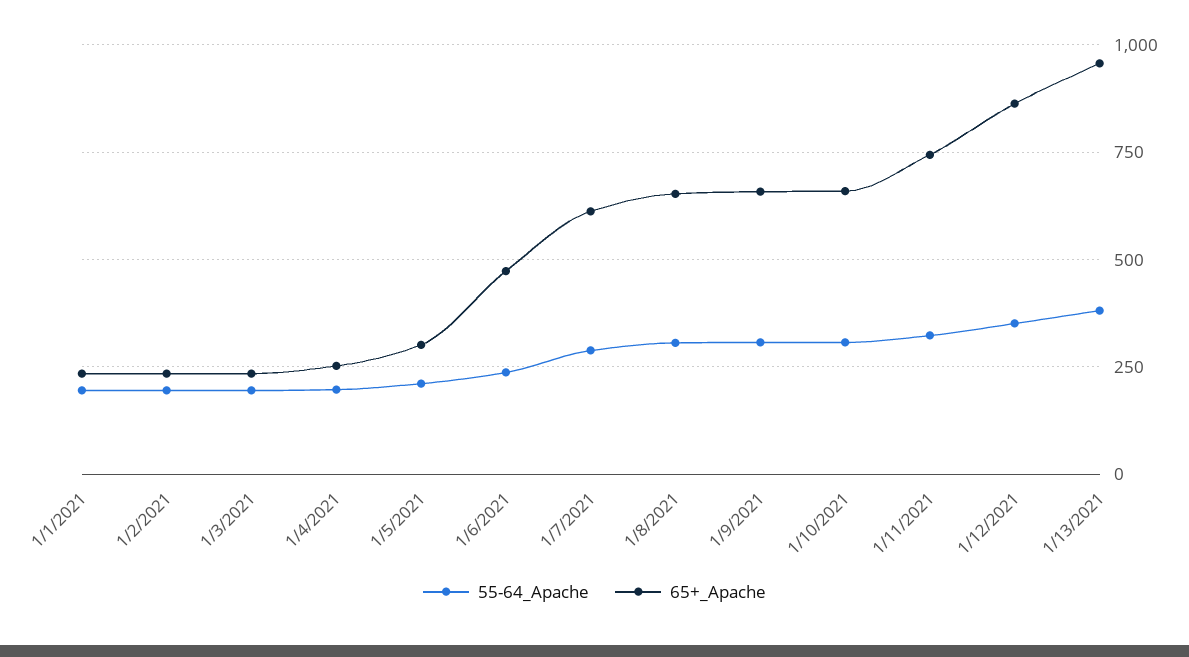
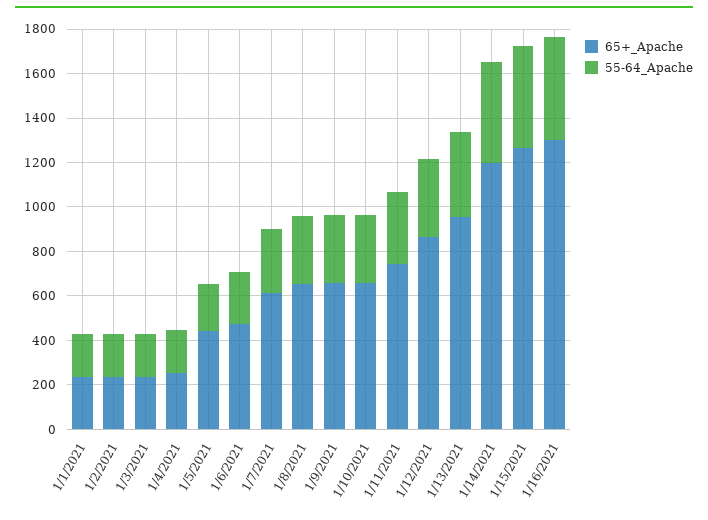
65+_Apache, 1/5/2021: 300 -> 450
65+_Apache, 1/14/2021: none -> 1200
55-64_Apache, 1/14/2021: none -> 450
65+_Apache, 1/15/2021: none -> 1250
55-64_Apache, 1/15/2021: none -> 450
65+_Apache, 1/16/2021: none -> 1300
55-64_Apache, 1/16/2021: none -> 450

